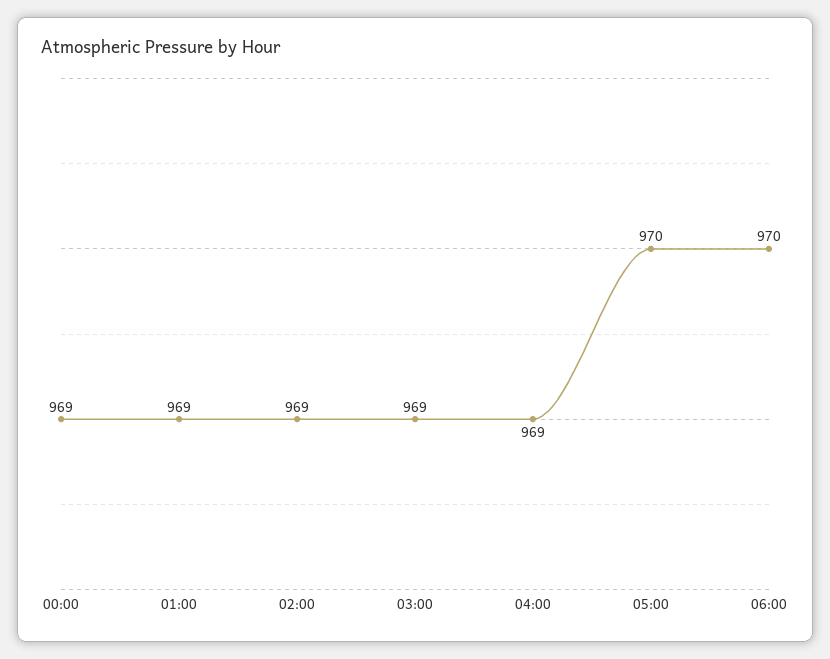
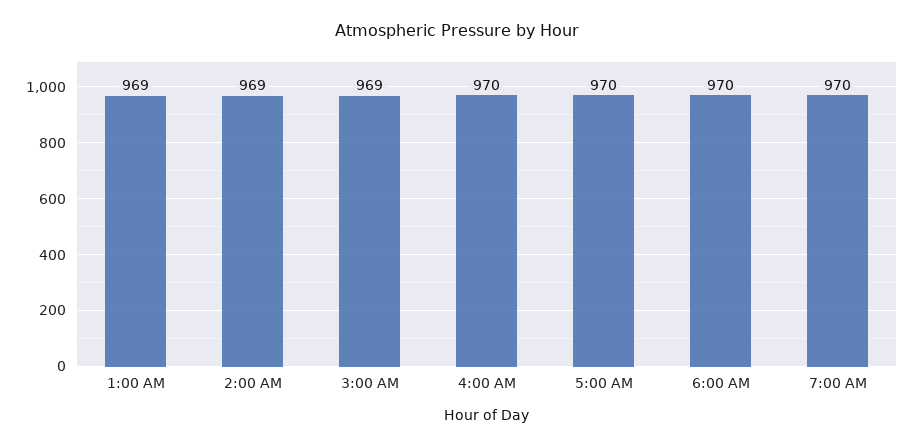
00:00: 969 -> none
04:00: 969 -> 970
7:00 AM: none -> 970

